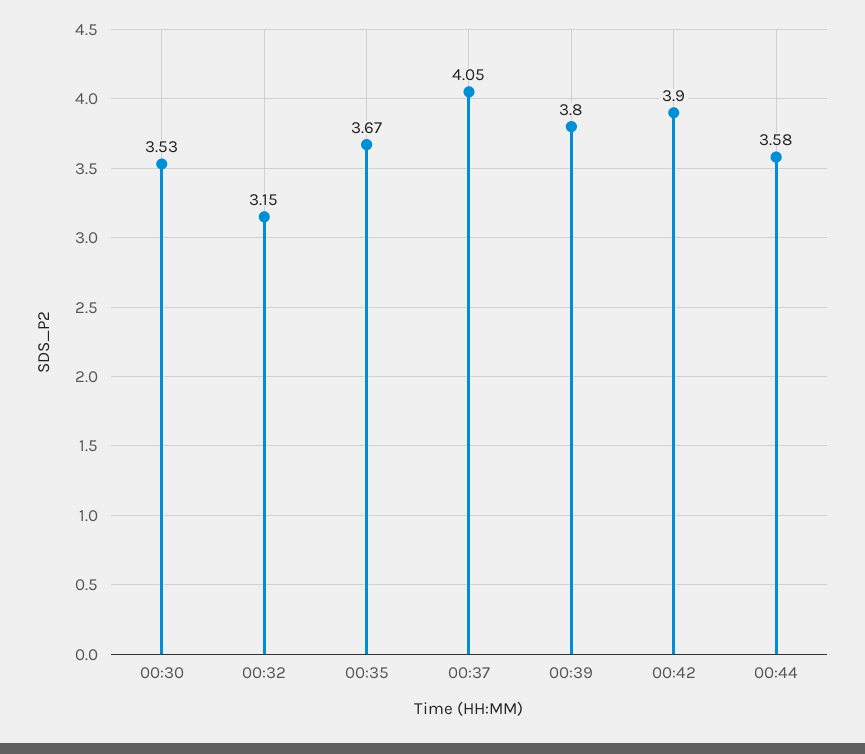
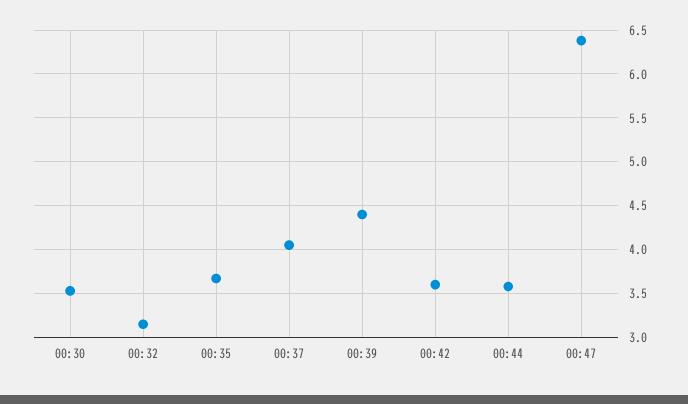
00:39: 3.8 -> 4.4
00:42: 3.9 -> 3.6
00:47: none -> 6.4

